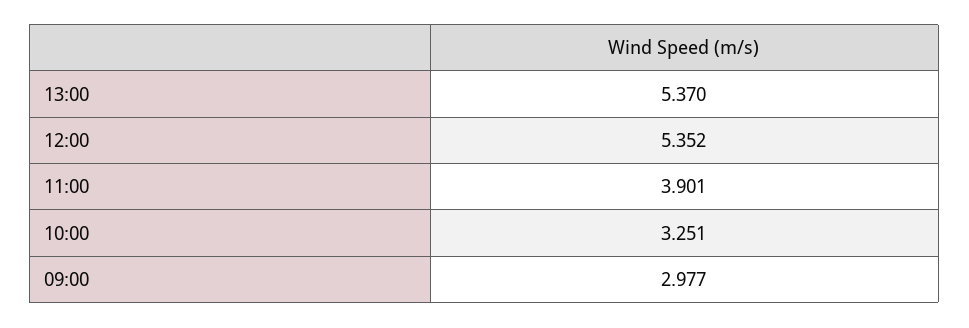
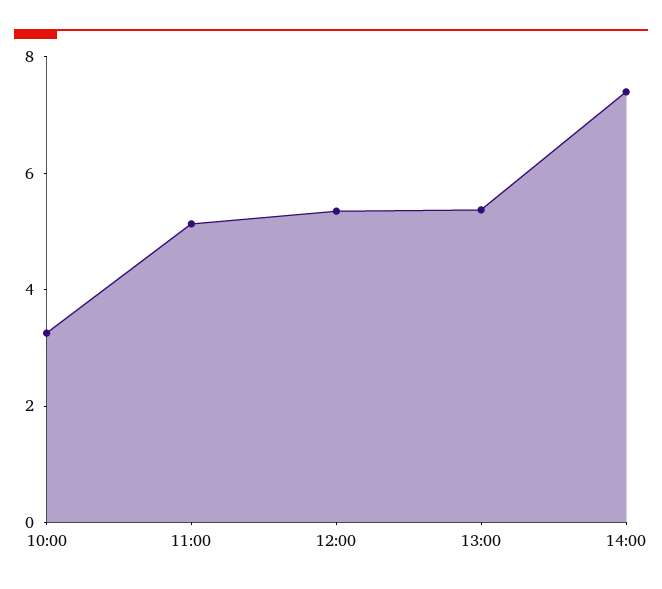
11:00: 3.901 -> 5
09:00: 2.977 -> none
14:00: none -> 7.5

